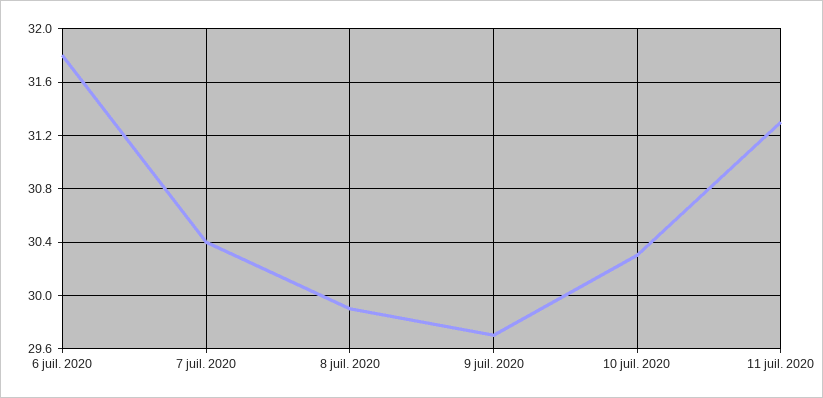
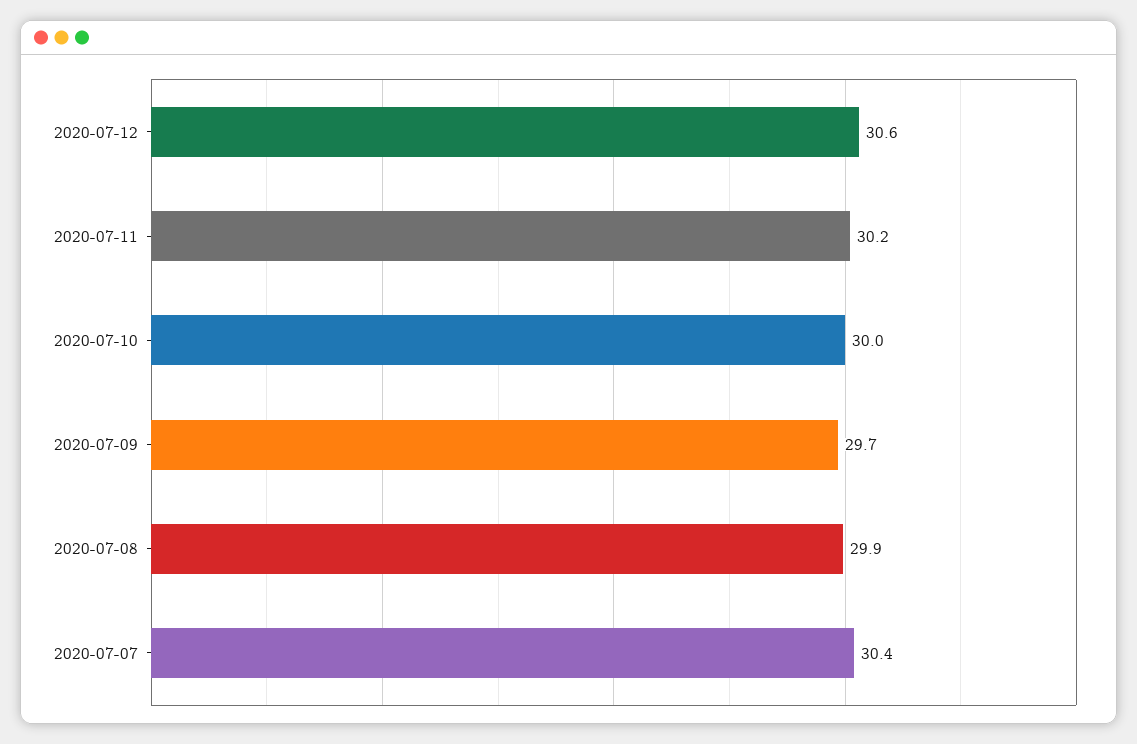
6 juil. 2020: 31.8 -> none
10 juil. 2020: 30.3 -> 30
11 juil. 2020: 31.3 -> 30.2
2020-07-12: none -> 30.6

